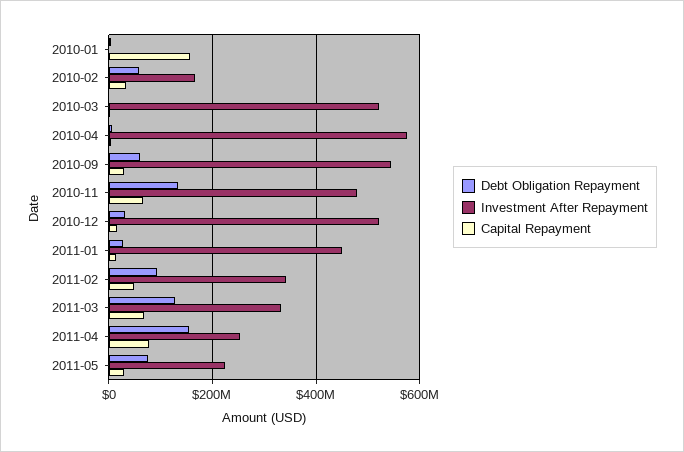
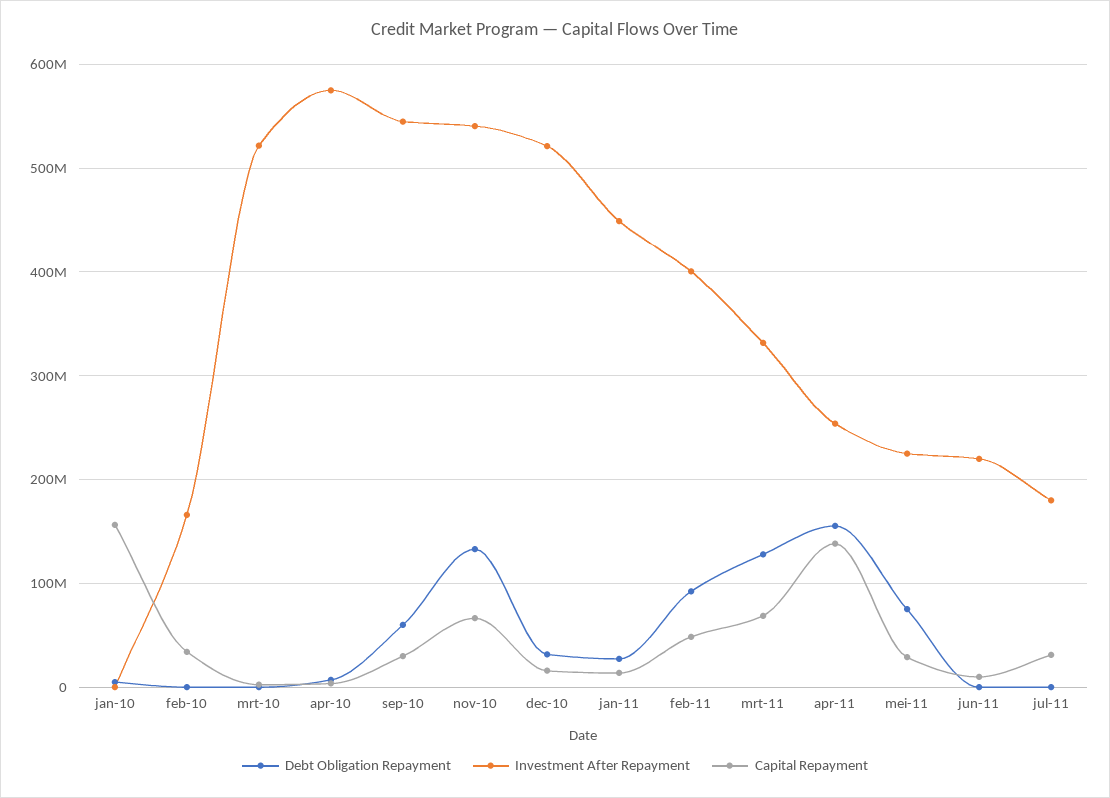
Debt Obligation Repayment, 2010-02: 60000000 -> 0
Investment After Repayment, 2010-11: 480000000 -> 540000000
Investment After Repayment, 2011-02: 340000000 -> 400000000
Capital Repayment, 2011-04: 80000000 -> 140000000
Debt Obligation Repayment, jun-11: none -> 0
Investment After Repayment, jun-11: none -> 220000000
Capital Repayment, jun-11: none -> 10000000
Debt Obligation Repayment, jul-11: none -> 0
Investment After Repayment, jul-11: none -> 180000000
Capital Repayment, jul-11: none -> 30000000

